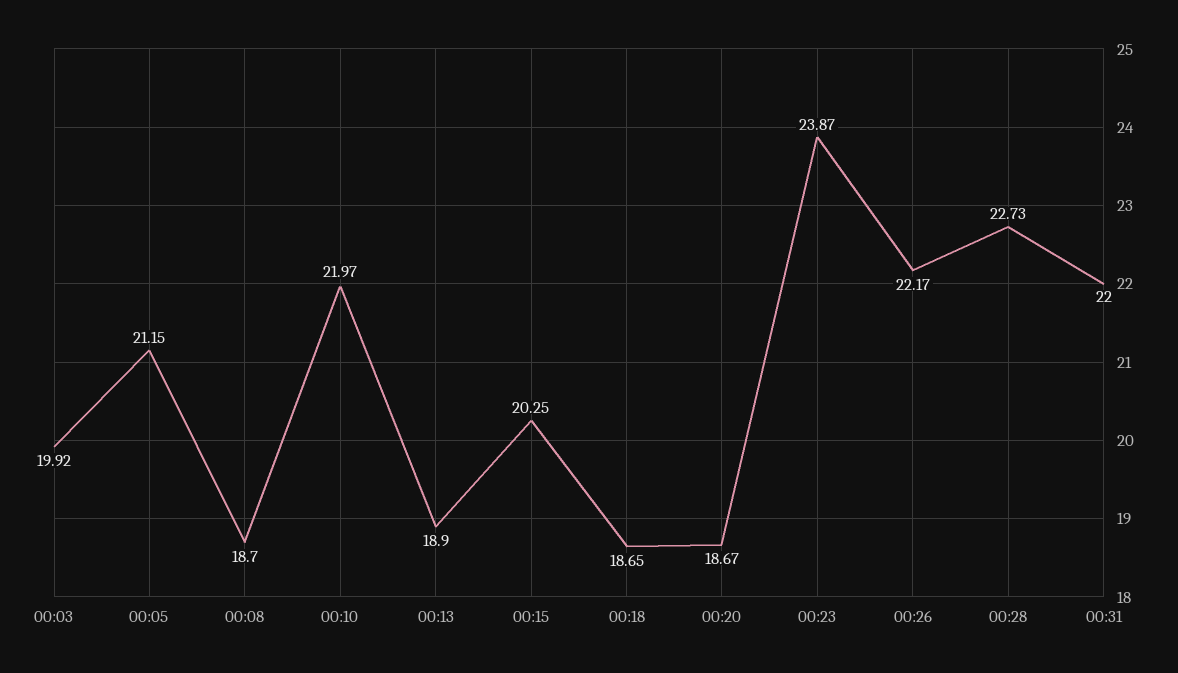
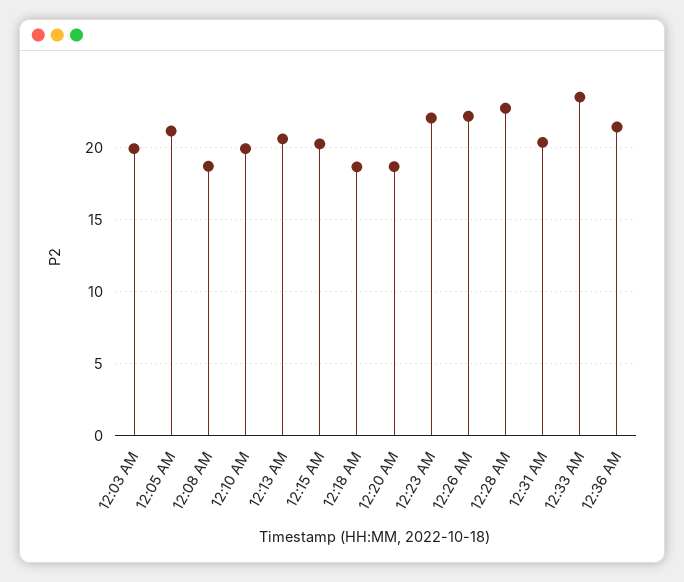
00:10: 21.97 -> 20
00:13: 18.9 -> 20.5
00:23: 23.87 -> 22
00:31: 22 -> 20.5
12:33 AM: none -> 23.5
12:36 AM: none -> 21.5

